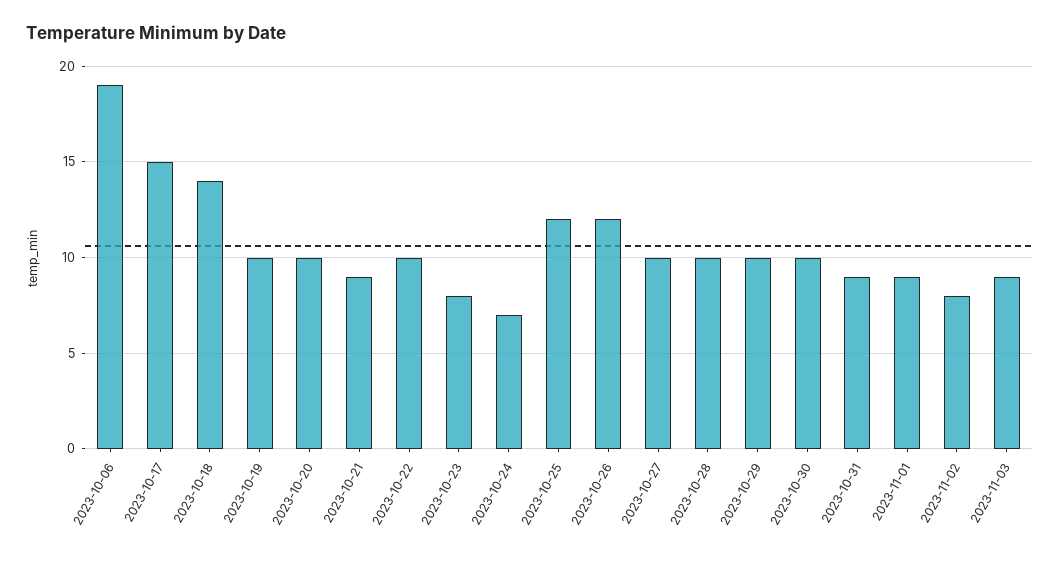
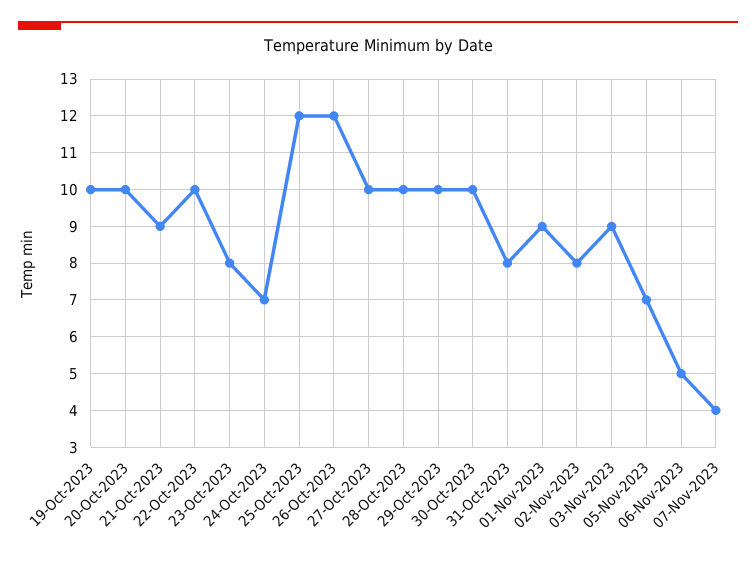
2023-10-06: 19 -> none
2023-10-17: 15 -> none
2023-10-18: 14 -> none
2023-10-31: 9 -> 8
05-Nov-2023: none -> 7
06-Nov-2023: none -> 5
07-Nov-2023: none -> 4

